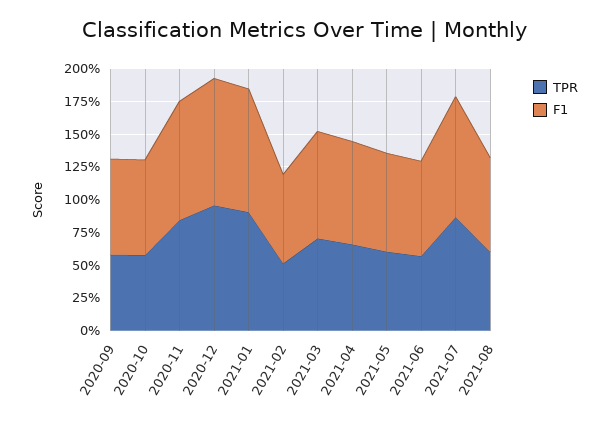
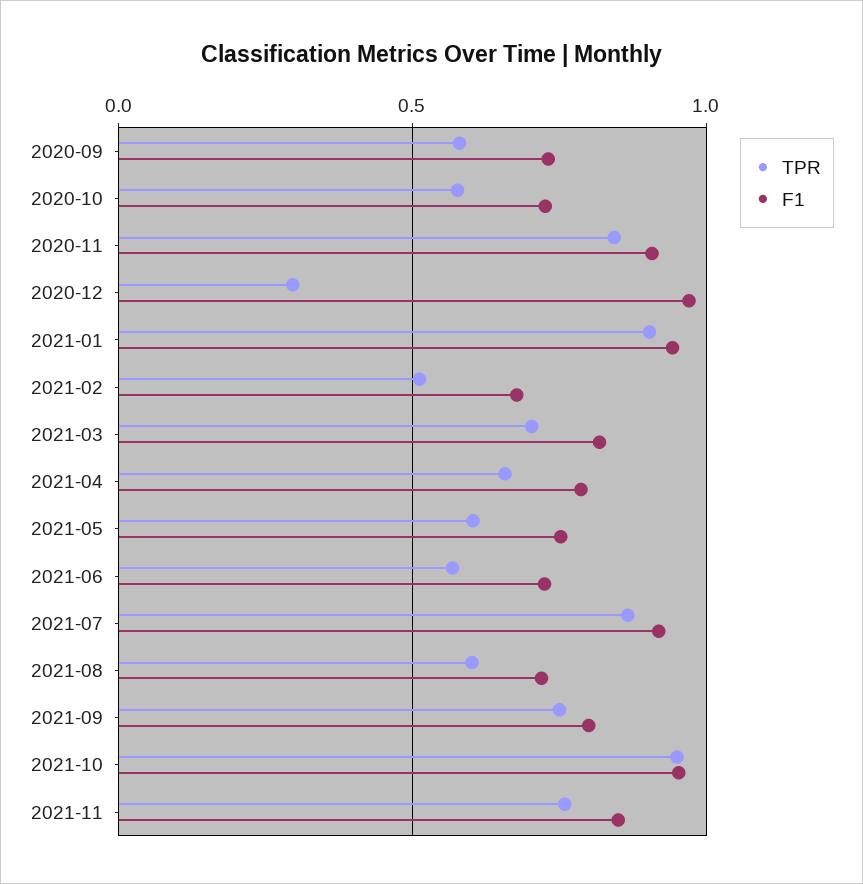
TPR, 2020-12: 1 -> 0.3
TPR, 2021-09: none -> 0.75
F1, 2021-09: none -> 0.8
TPR, 2021-10: none -> 0.95
F1, 2021-10: none -> 0.95
TPR, 2021-11: none -> 0.75
F1, 2021-11: none -> 0.85

